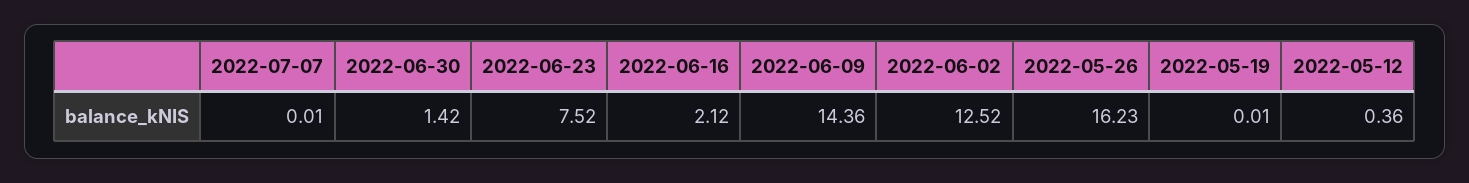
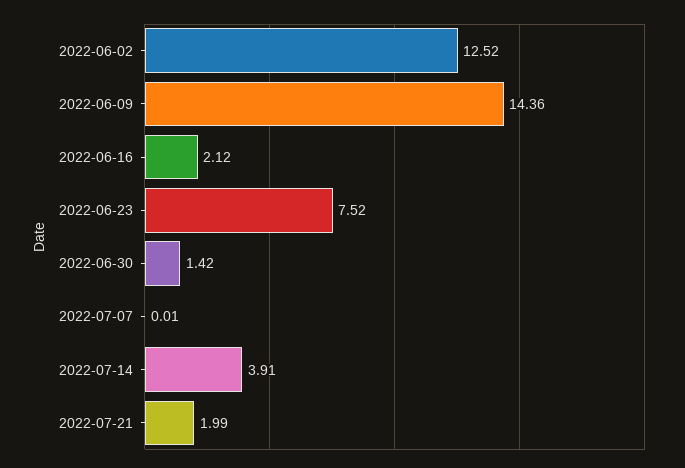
2022-05-26: 16.23 -> none
2022-05-19: 0.01 -> none
2022-05-12: 0.36 -> none
2022-07-14: none -> 3.91
2022-07-21: none -> 1.99

